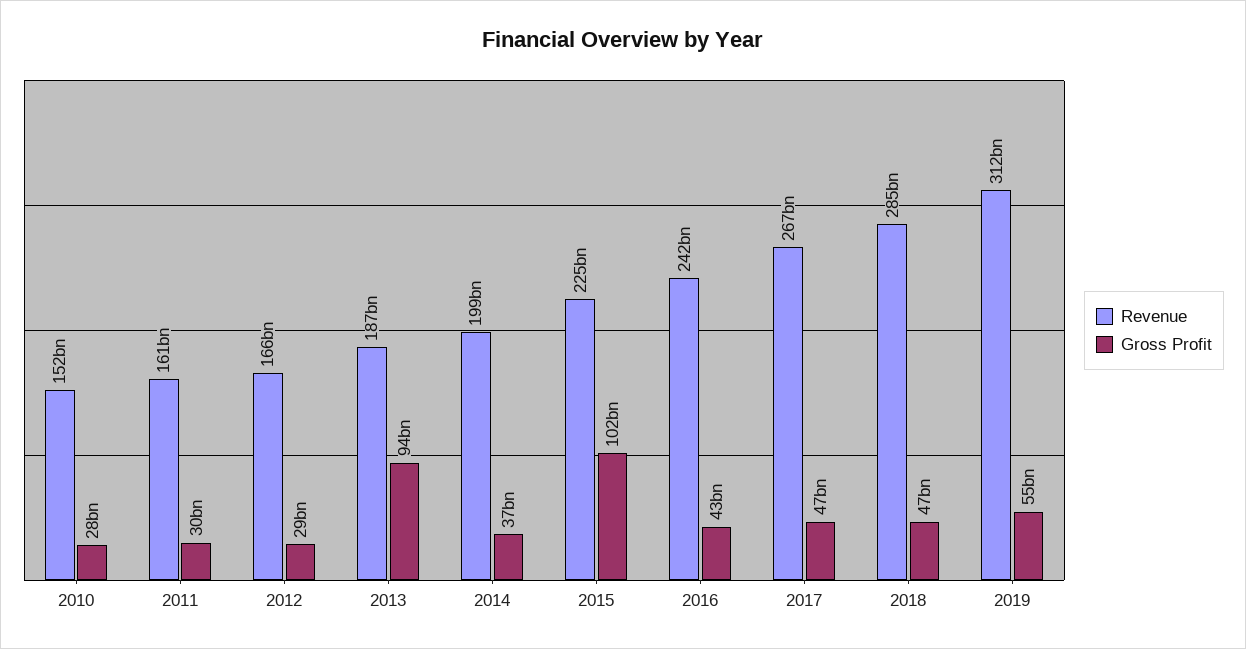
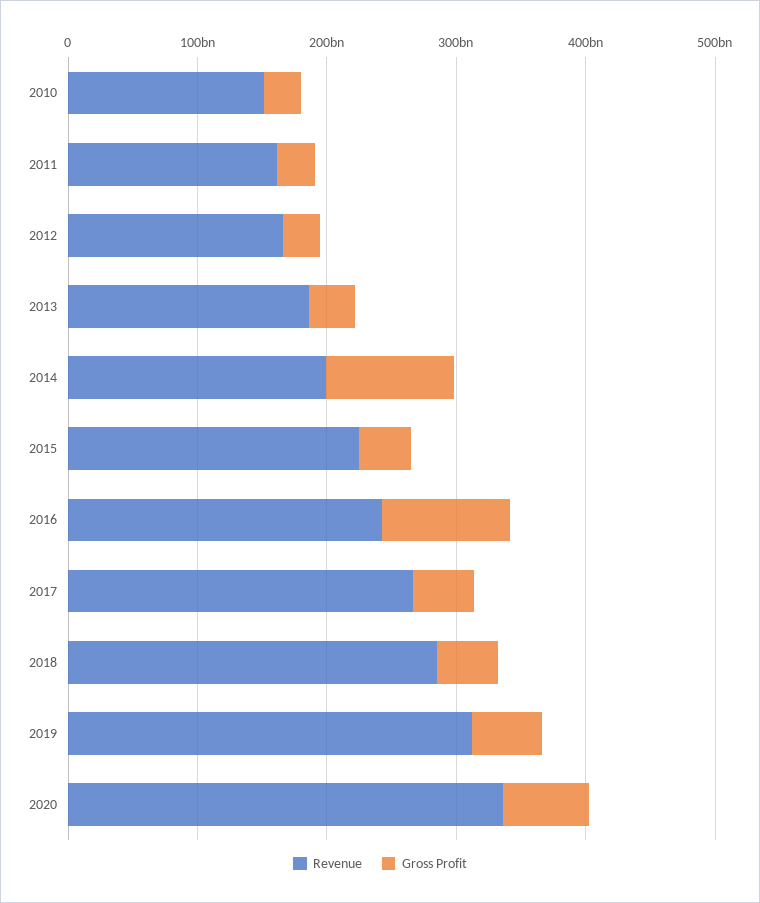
Gross Profit, 2013: 94000000000 -> 40000000000
Gross Profit, 2014: 37000000000 -> 100000000000
Gross Profit, 2015: 102000000000 -> 40000000000
Gross Profit, 2016: 43000000000 -> 100000000000
Revenue, 2020: none -> 340000000000
Gross Profit, 2020: none -> 60000000000

